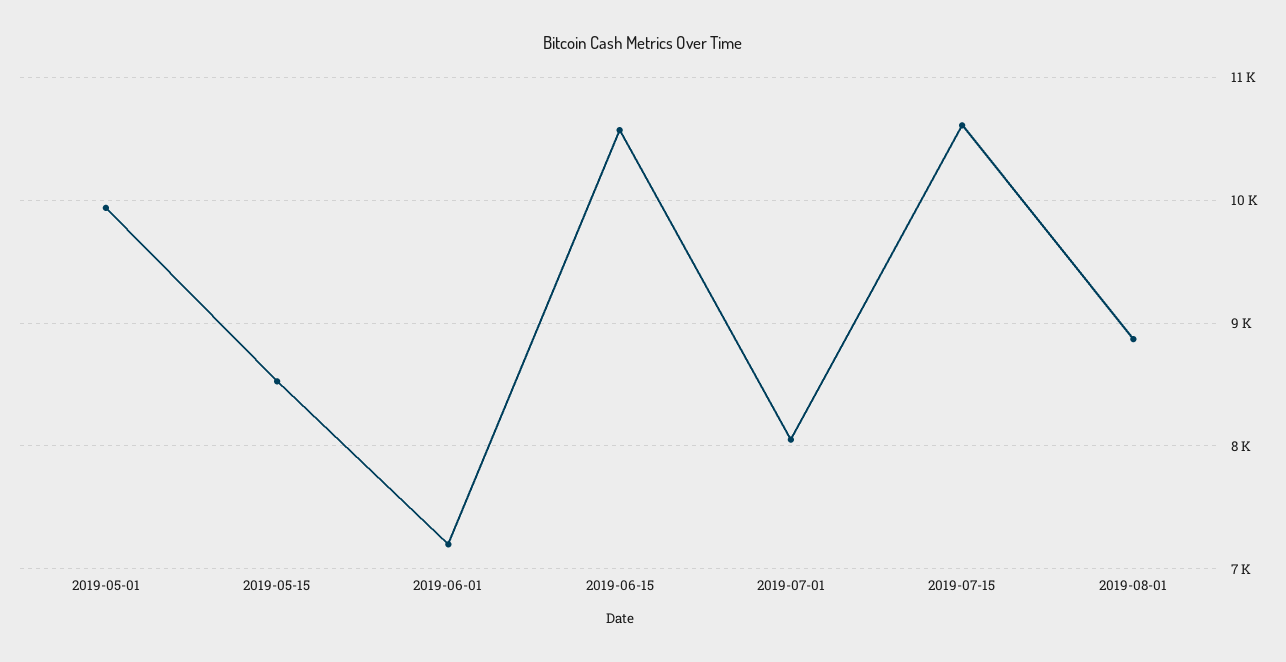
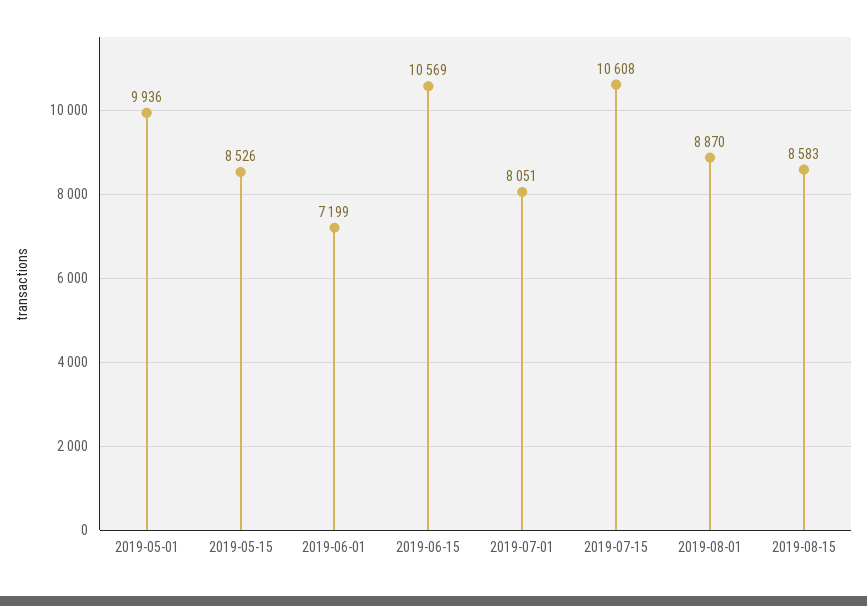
2019-08-15: none -> 8583

